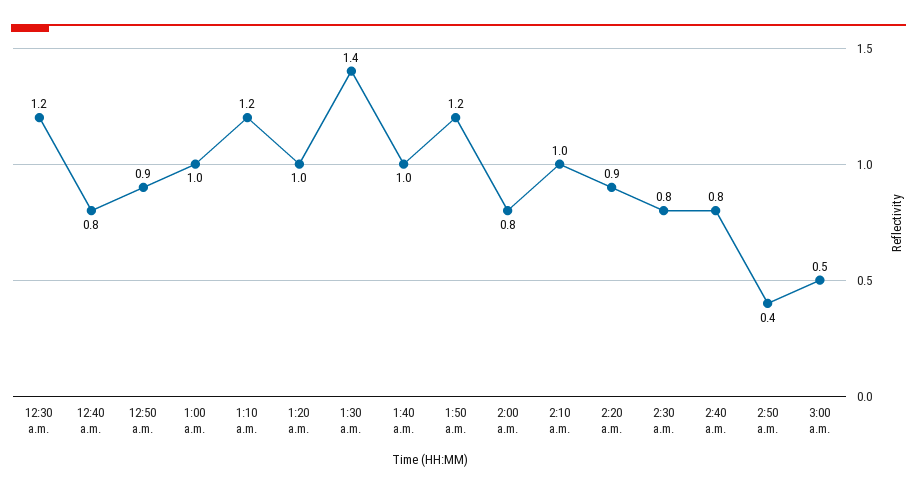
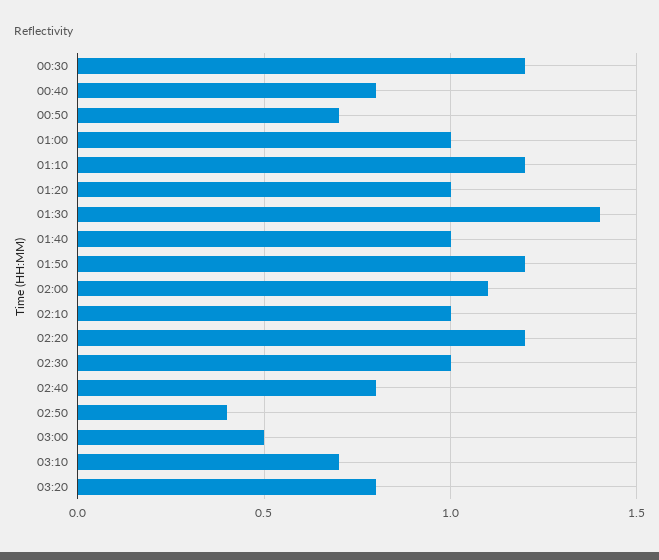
12:50 a.m.: 0.9 -> 0.7
2:00 a.m.: 0.8 -> 1.1
2:20 a.m.: 0.9 -> 1.2
2:30 a.m.: 0.8 -> 1
03:10: none -> 0.7
03:20: none -> 0.8

